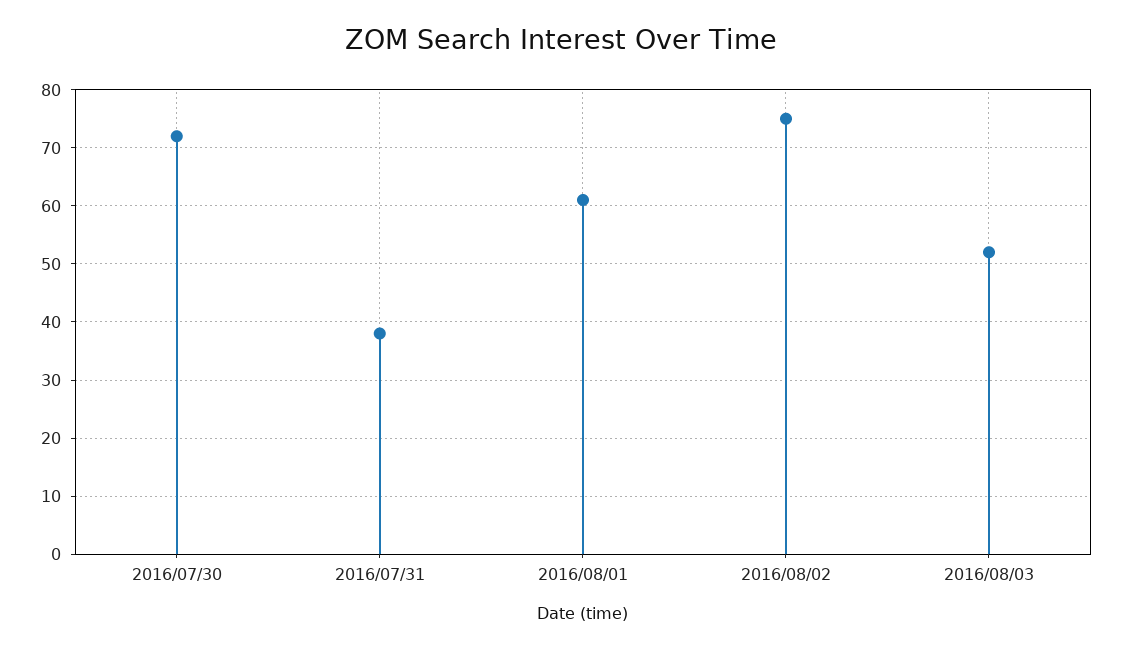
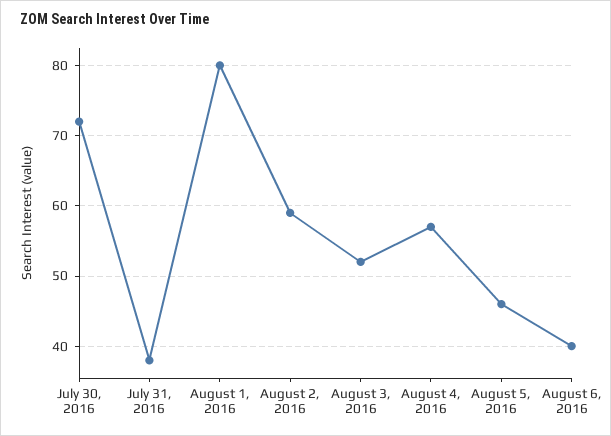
2016/08/01: 60 -> 80
2016/08/02: 75 -> 59
August 4, 2016: none -> 57
August 5, 2016: none -> 46
August 6, 2016: none -> 40

